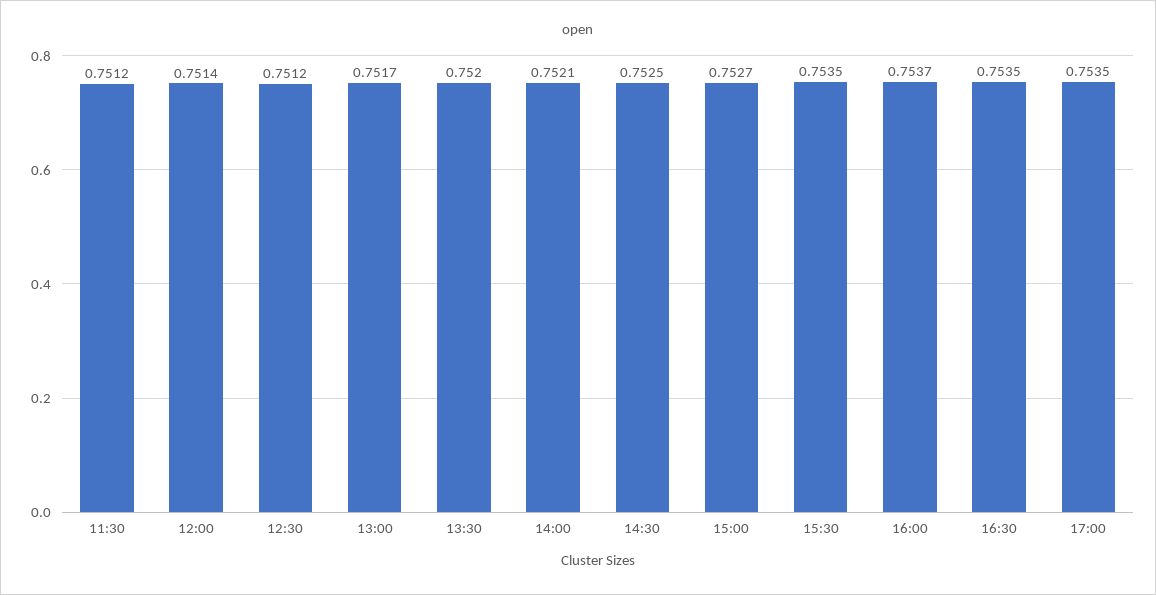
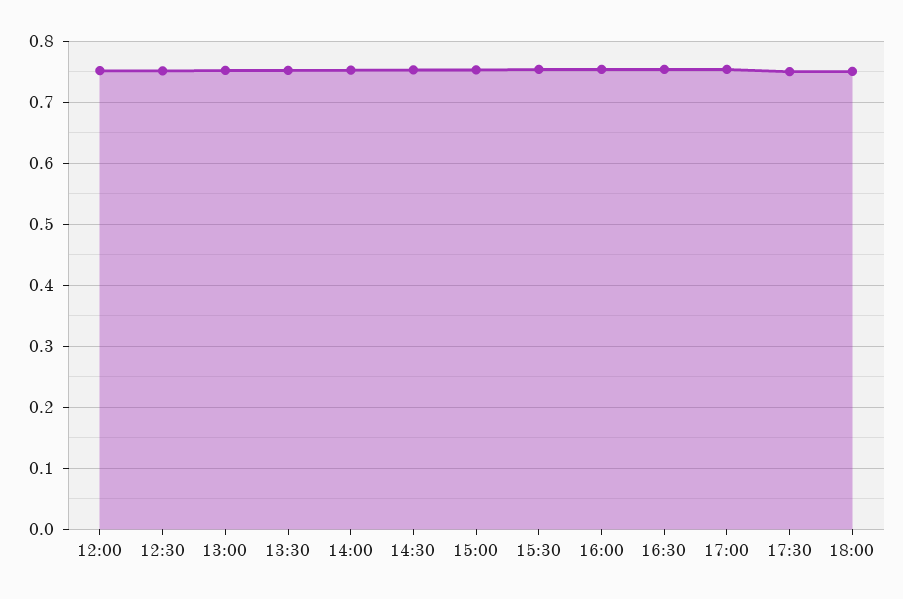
11:30: 0.7512 -> none
17:30: none -> 0.75
18:00: none -> 0.75

